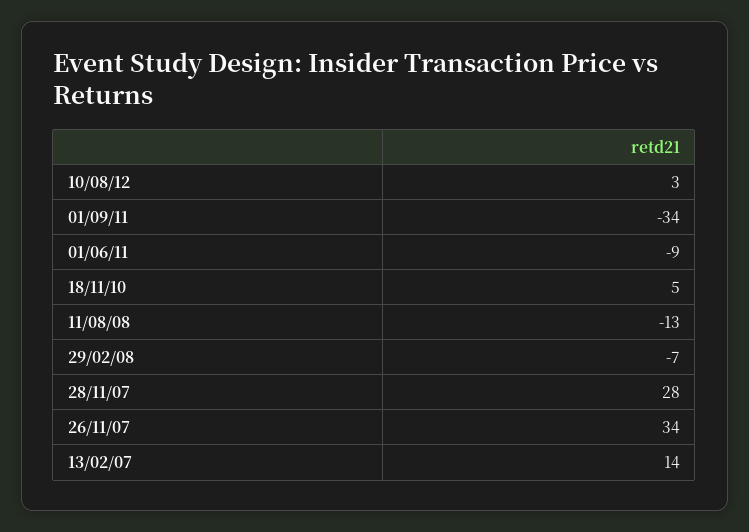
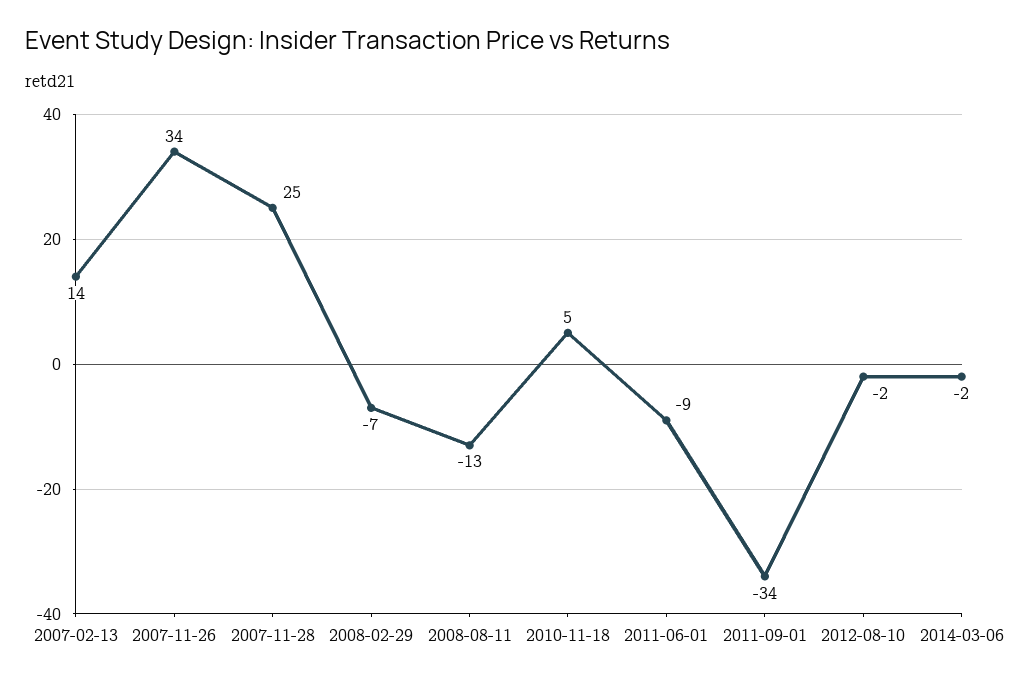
10/08/12: 3 -> -2
28/11/07: 28 -> 25
2014-03-06: none -> -2

